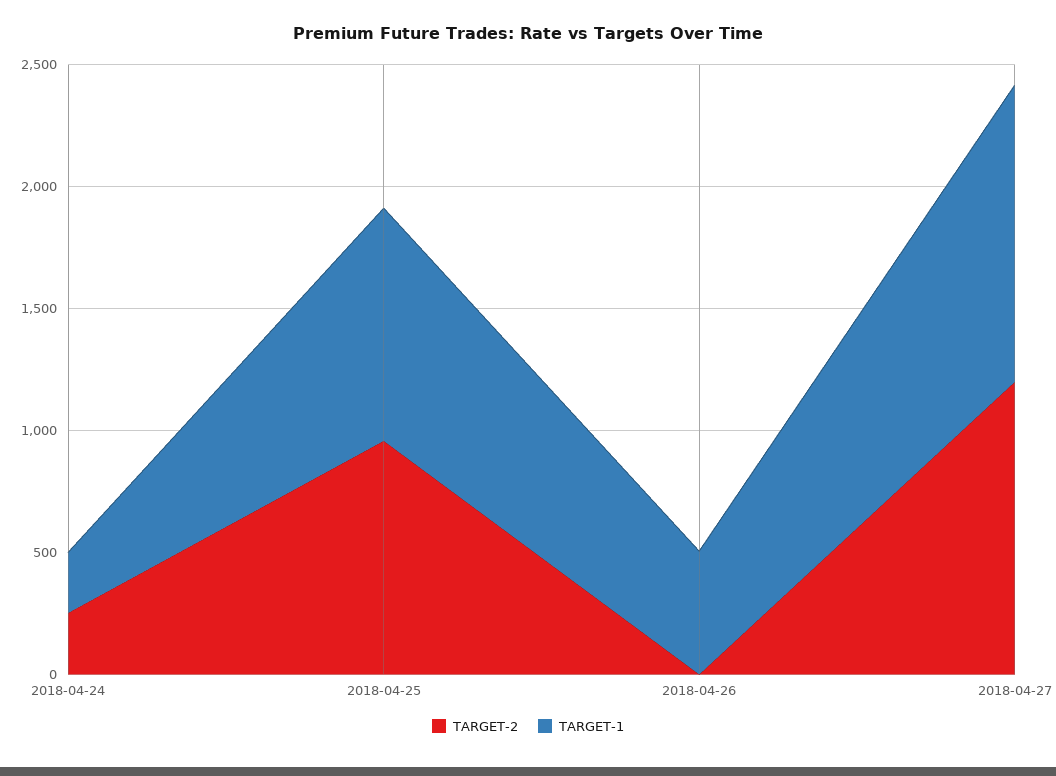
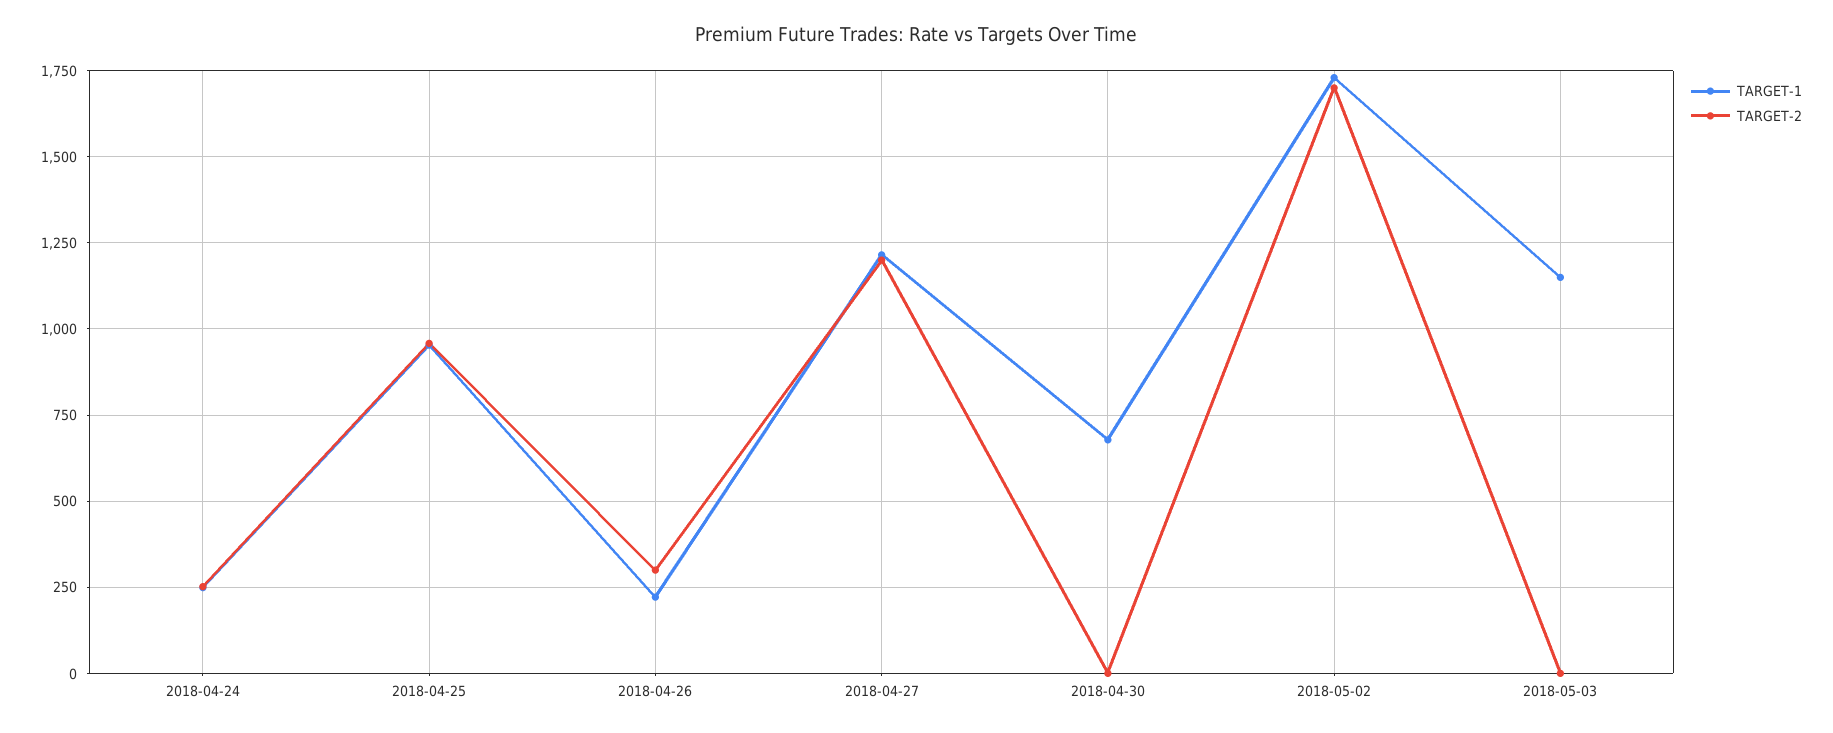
TARGET-2, 2018-04-26: 0 -> 300
TARGET-1, 2018-04-26: 500 -> 225
TARGET-1, 2018-04-30: none -> 675
TARGET-2, 2018-04-30: none -> 0
TARGET-1, 2018-05-02: none -> 1725
TARGET-2, 2018-05-02: none -> 1700
TARGET-1, 2018-05-03: none -> 1150
TARGET-2, 2018-05-03: none -> 0

